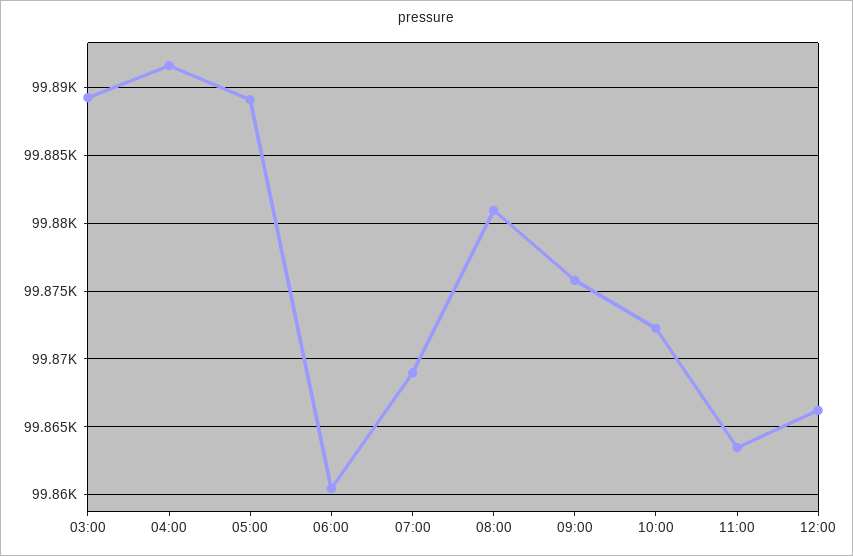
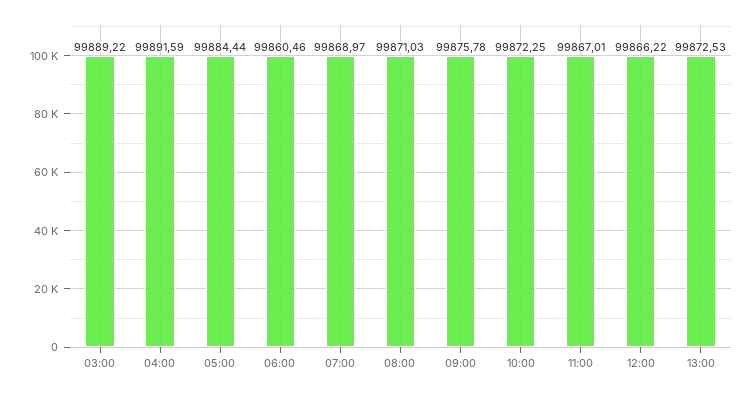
05:00: 99889 -> 99884.44
08:00: 99881 -> 99871.03
11:00: 99863.5 -> 99867.01
13:00: none -> 99872.53

